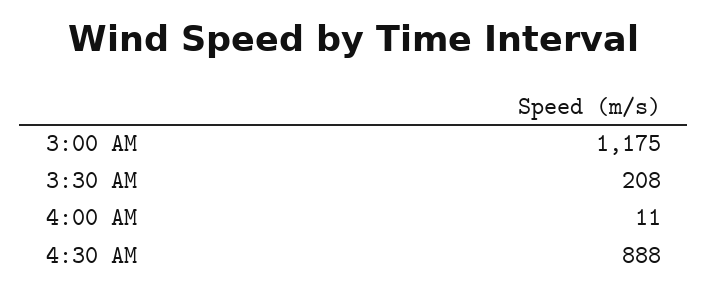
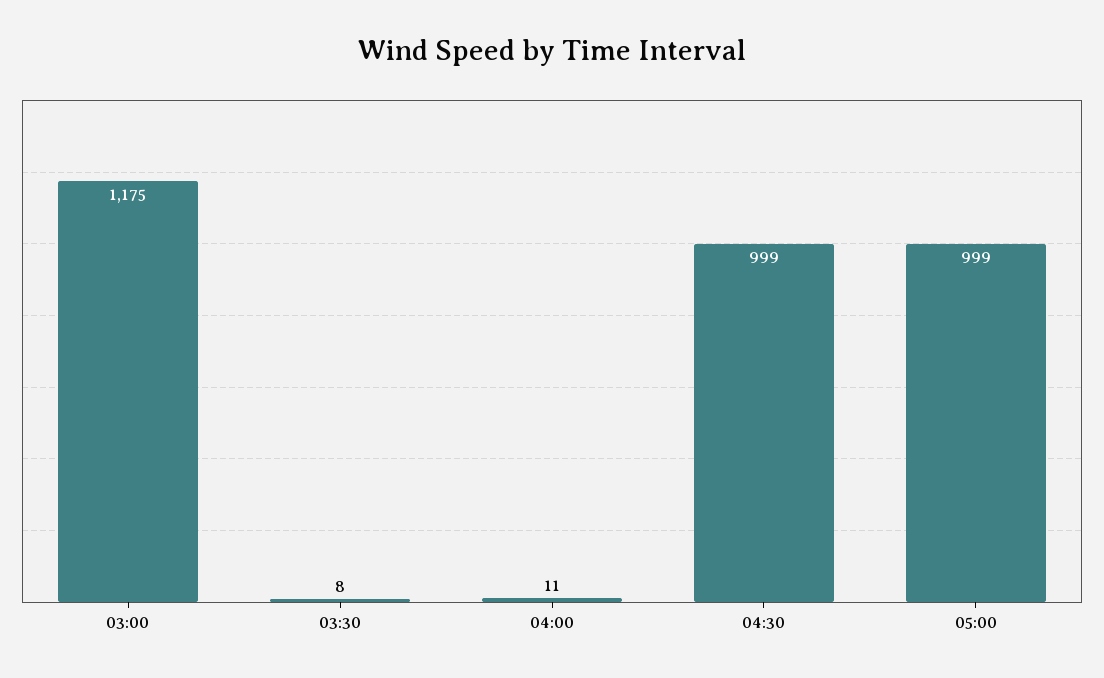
3:30 AM: 208 -> 8
4:30 AM: 888 -> 999
05:00: none -> 999

